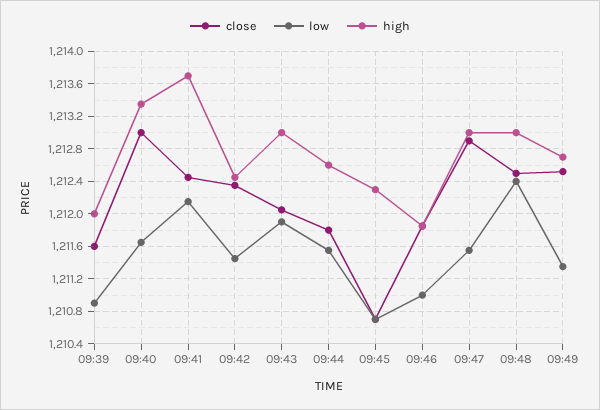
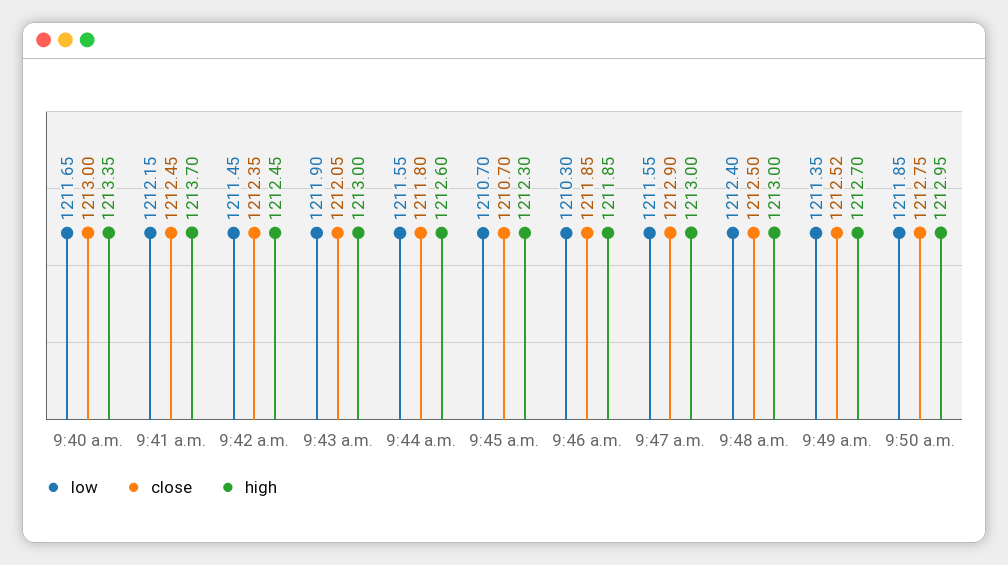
close, 09:39: 1211.6 -> none
low, 09:39: 1210.9 -> none
high, 09:39: 1212 -> none
low, 09:46: 1211 -> 1210.3
low, 9:50 a.m.: none -> 1211.85
close, 9:50 a.m.: none -> 1212.75
high, 9:50 a.m.: none -> 1212.95

